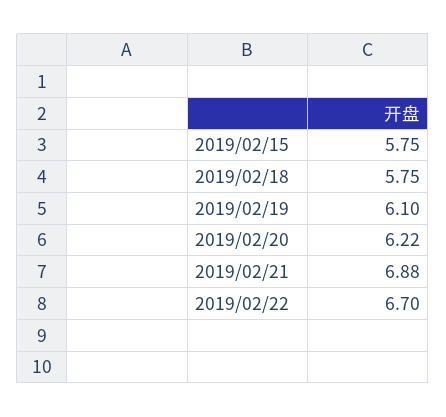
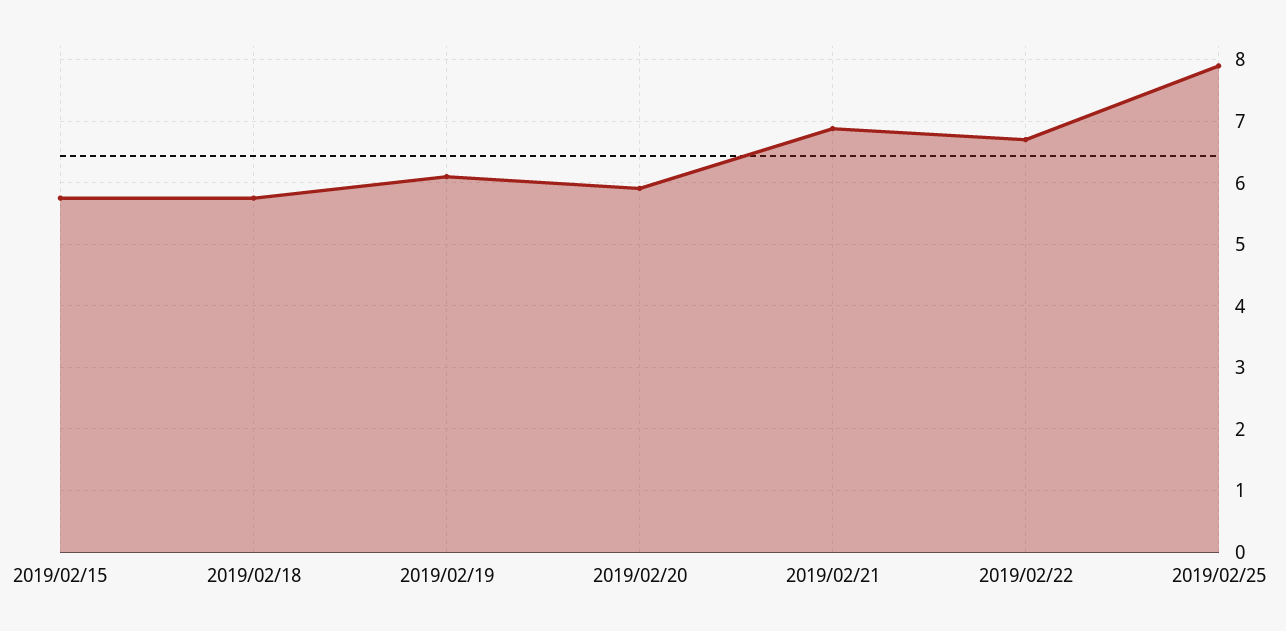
2019/02/20: 6.22 -> 5.9
2019/02/25: none -> 7.9

